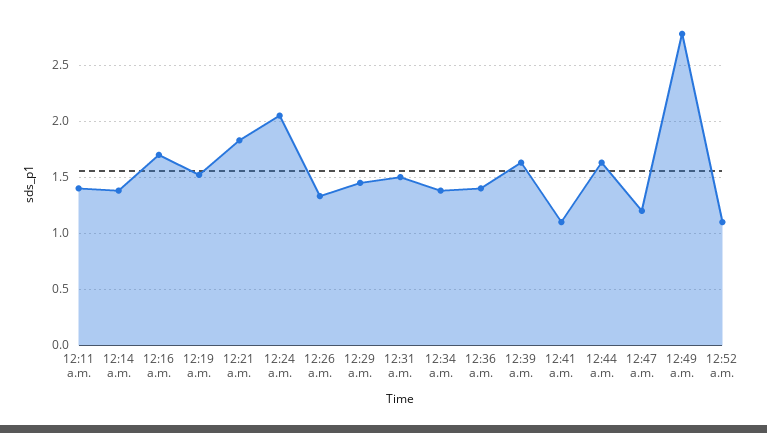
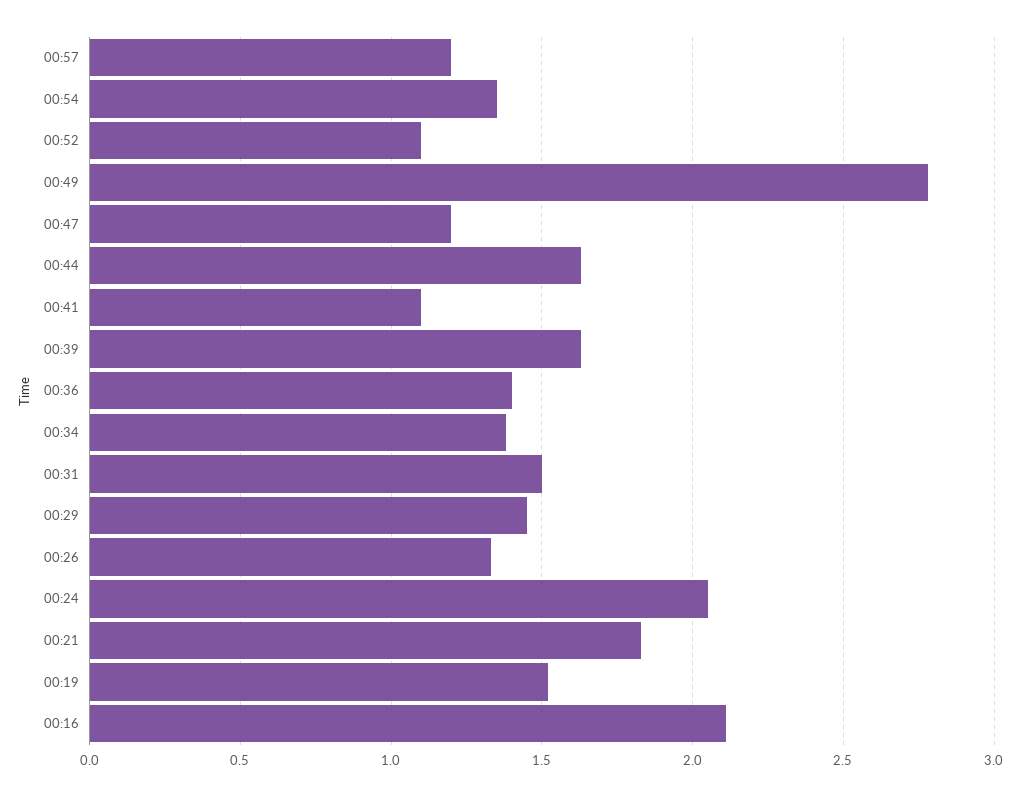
12:11 a.m.: 1.4 -> none
12:14 a.m.: 1.4 -> none
12:16 a.m.: 1.7 -> 2.1
00:57: none -> 1.2
00:54: none -> 1.35

